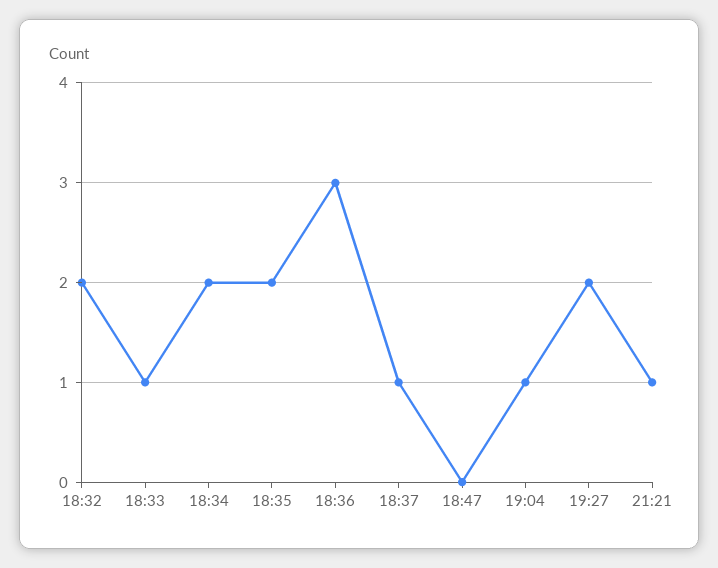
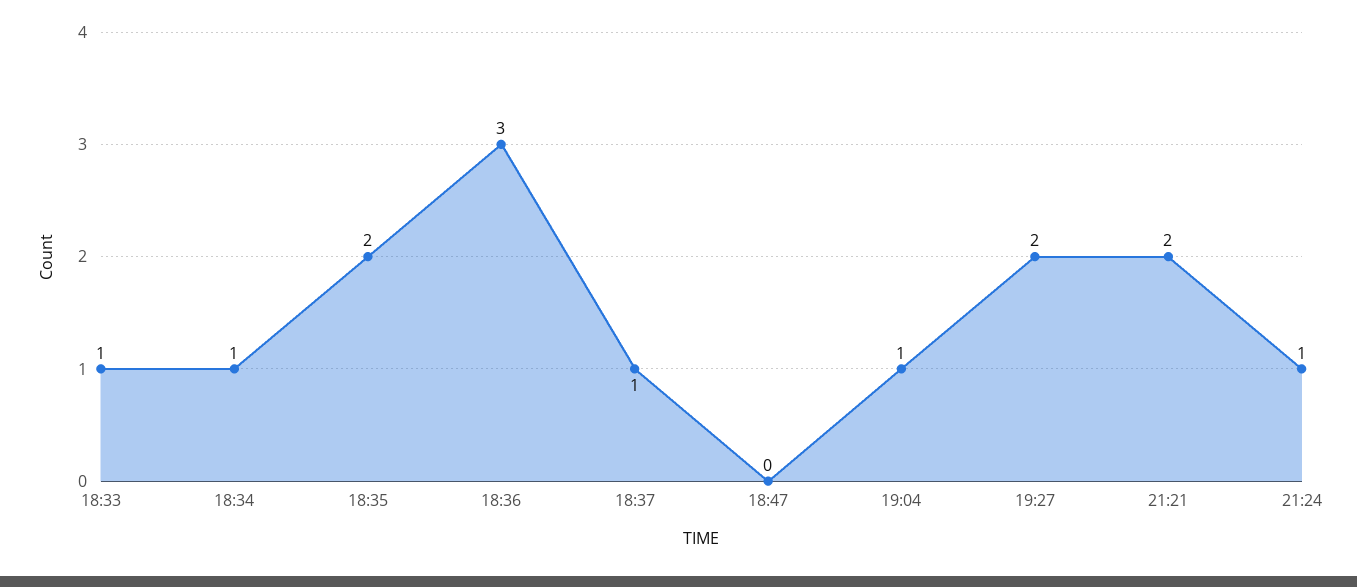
18:32: 2 -> none
18:34: 2 -> 1
21:21: 1 -> 2
21:24: none -> 1

